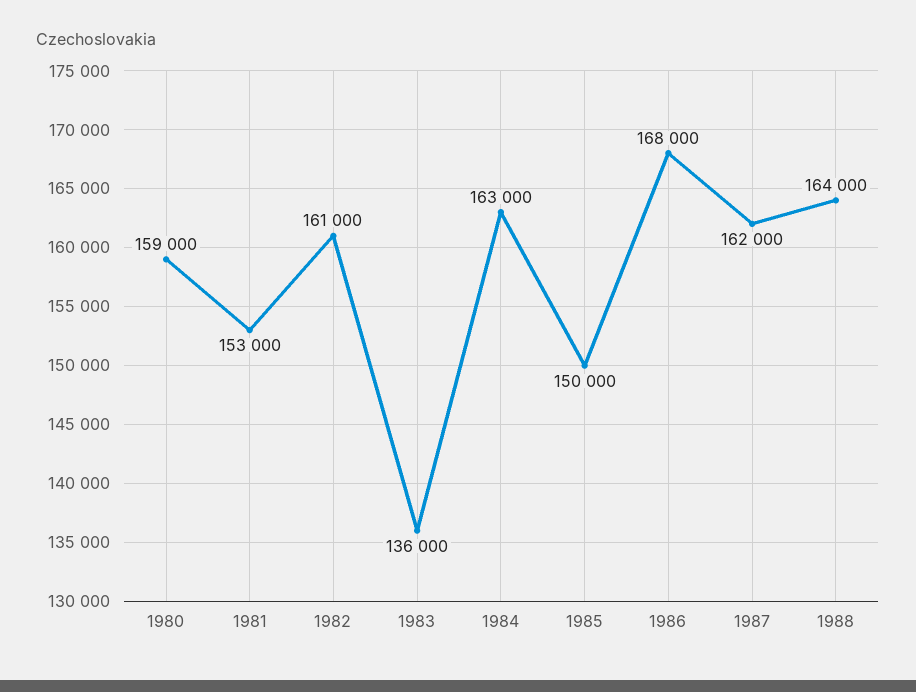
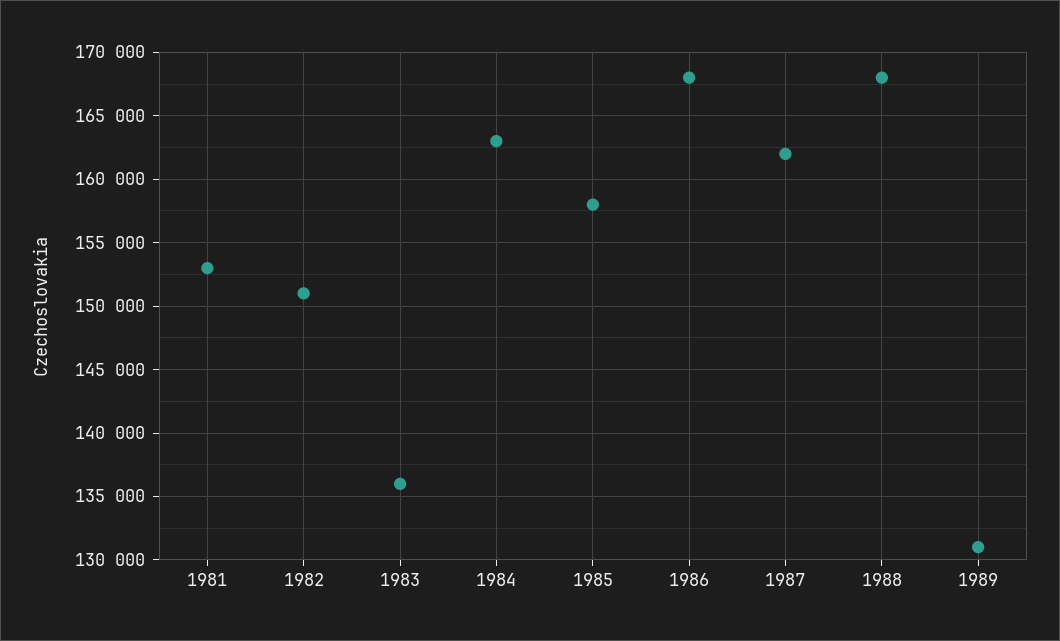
1980: 159000 -> none
1982: 161000 -> 151000
1985: 150000 -> 158000
1988: 164000 -> 168000
1989: none -> 131000

